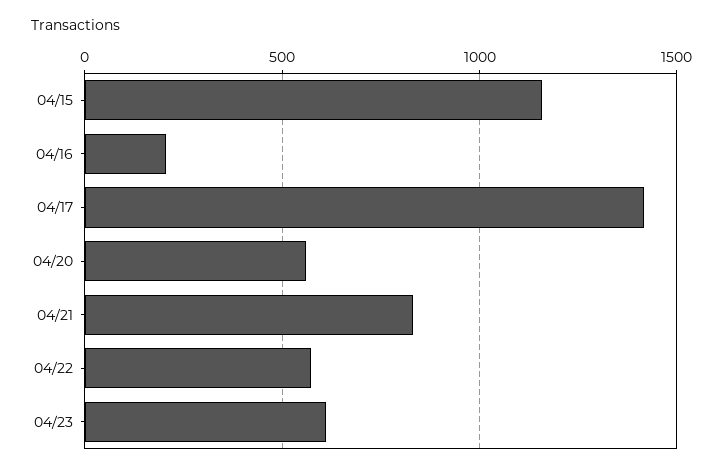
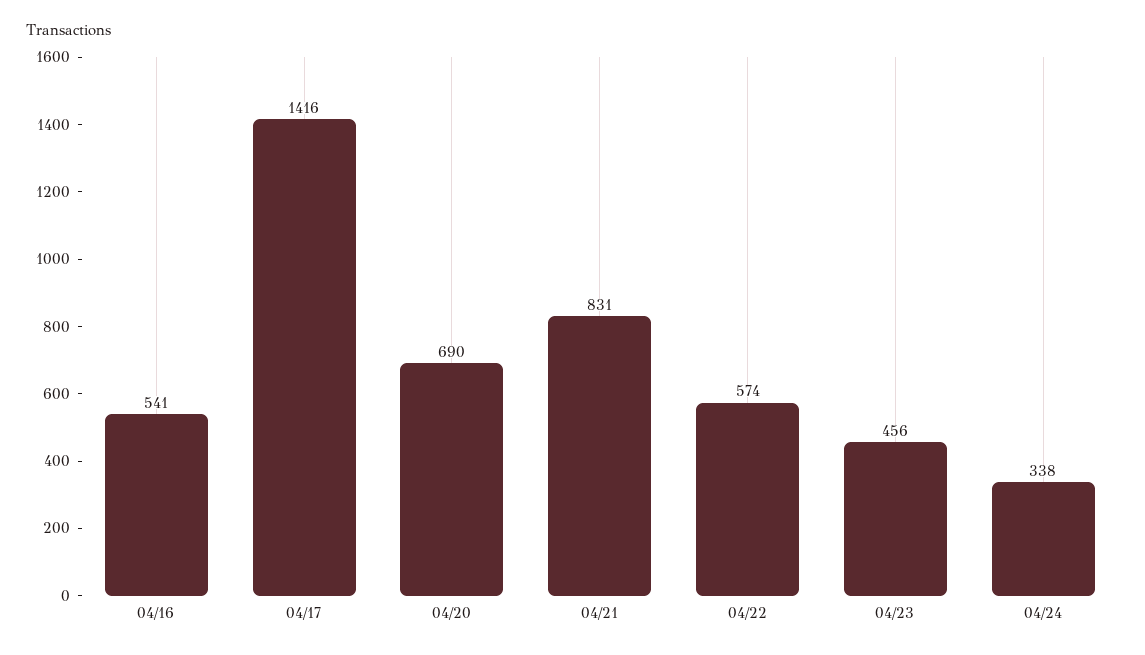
04/15: 1150 -> none
04/16: 200 -> 541
04/20: 550 -> 690
04/23: 600 -> 456
04/24: none -> 338

